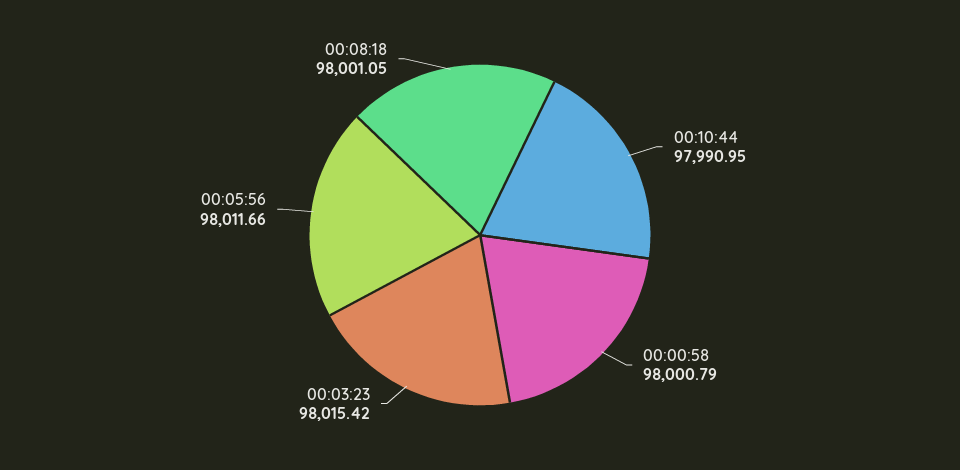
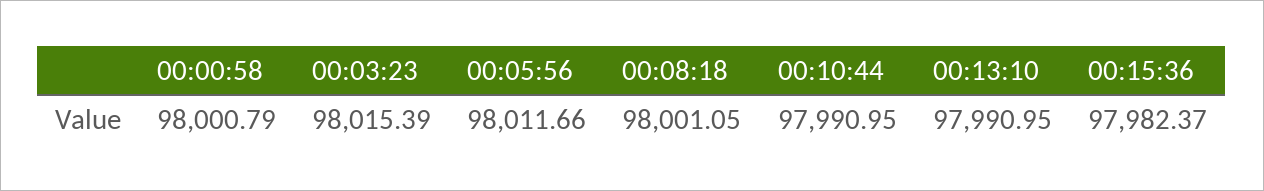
00:03:23: 98015.42 -> 98015.39
00:13:10: none -> 97990.95
00:15:36: none -> 97982.37

